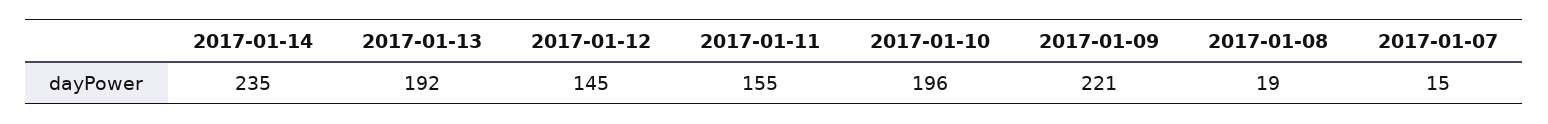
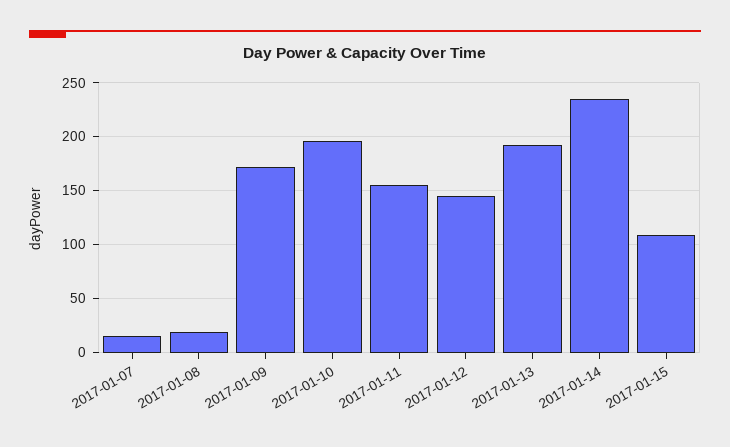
2017-01-09: 221 -> 170
2017-01-15: none -> 110

